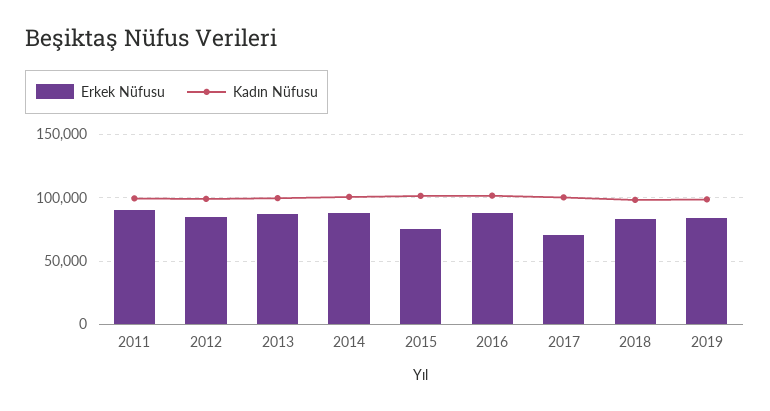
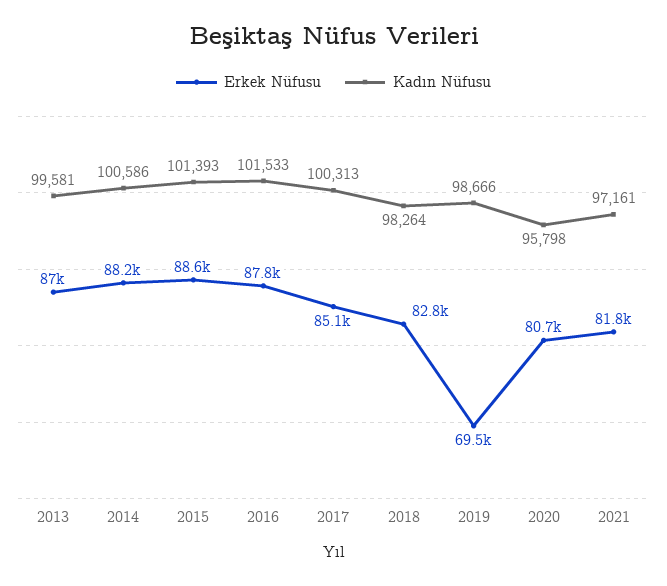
Erkek Nüfusu, 2011: 90000 -> none
Kadın Nüfusu, 2011: 100000 -> none
Erkek Nüfusu, 2012: 85000 -> none
Kadın Nüfusu, 2012: 100000 -> none
Erkek Nüfusu, 2015: 75000 -> 88600
Erkek Nüfusu, 2017: 70000 -> 85100
Erkek Nüfusu, 2019: 85000 -> 69500
Erkek Nüfusu, 2020: none -> 80700
Kadın Nüfusu, 2020: none -> 95798
Erkek Nüfusu, 2021: none -> 81800
Kadın Nüfusu, 2021: none -> 97161

